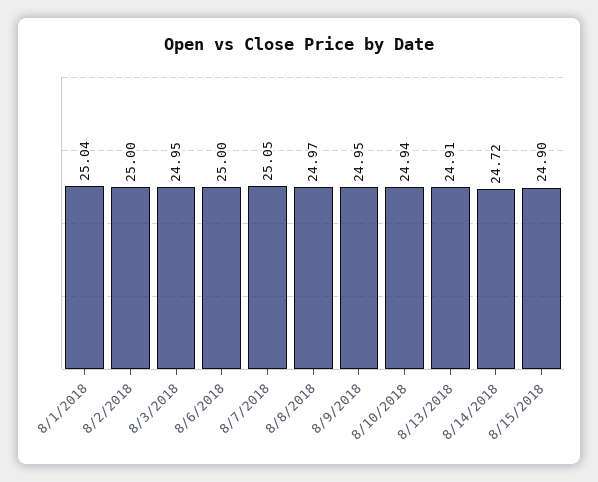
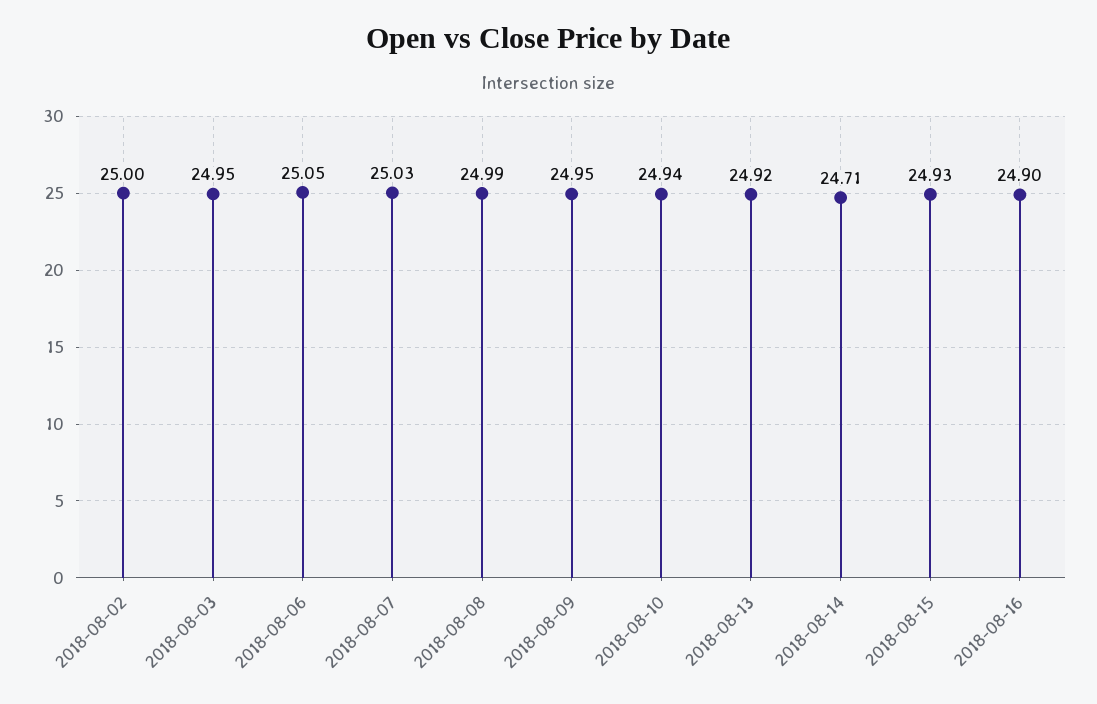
8/1/2018: 25.04 -> none
8/6/2018: 25 -> 25.05
8/7/2018: 25.05 -> 25.03
8/8/2018: 24.97 -> 24.99
8/13/2018: 24.91 -> 24.92
8/14/2018: 24.72 -> 24.71
8/15/2018: 24.9 -> 24.93
2018-08-16: none -> 24.9

